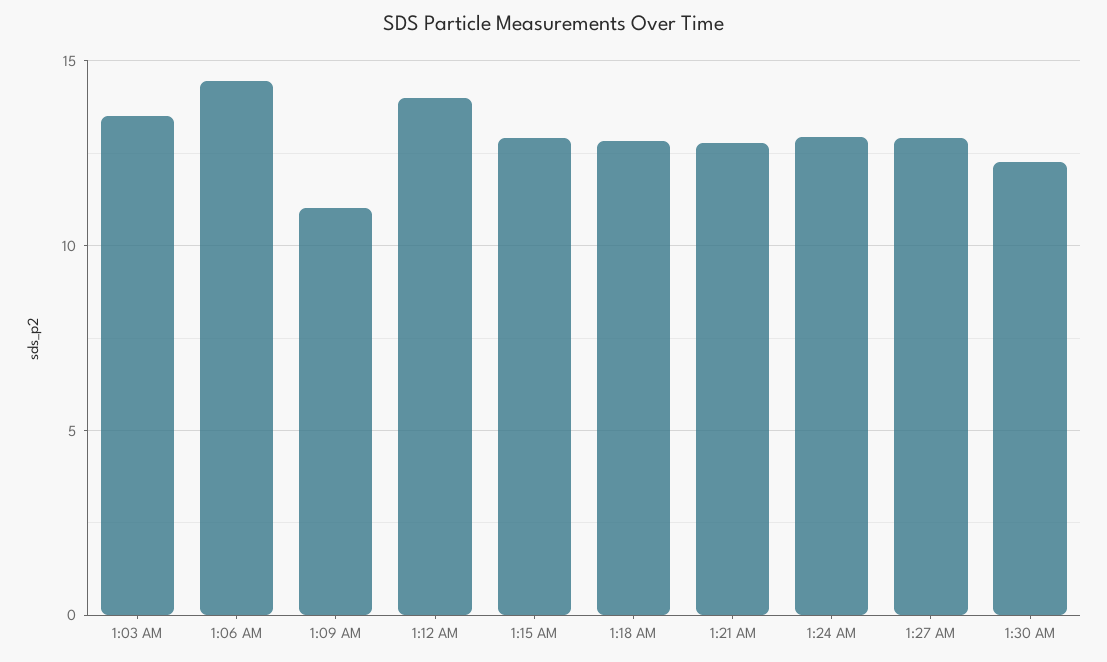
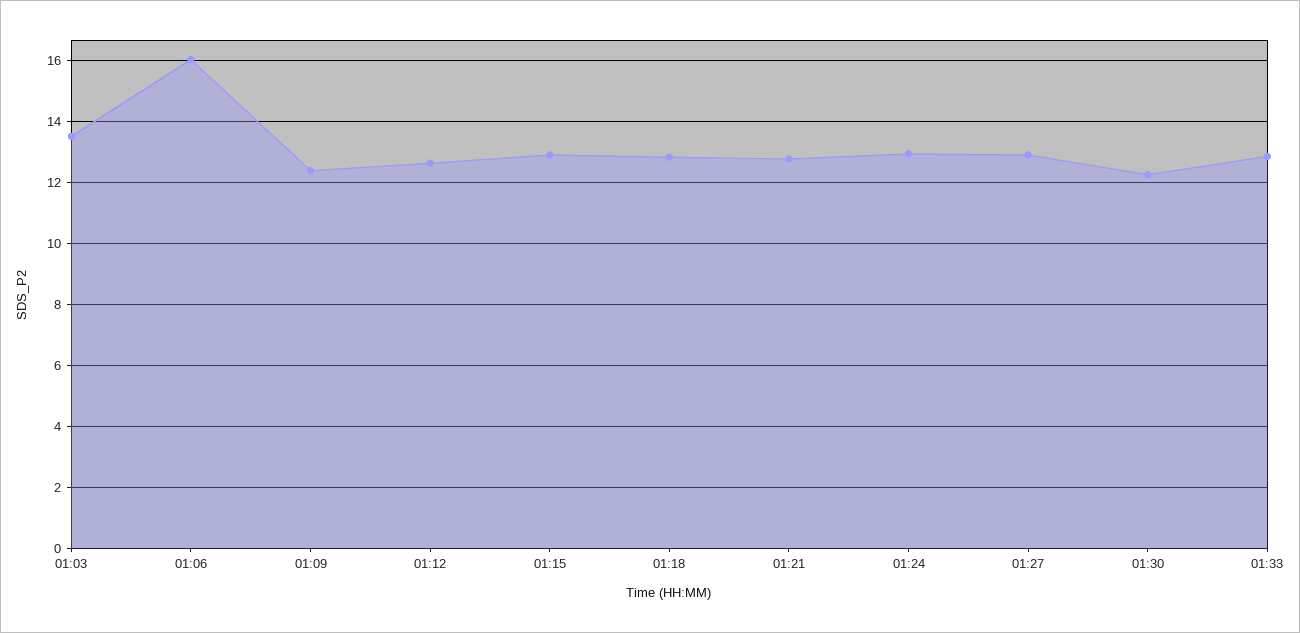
1:06 AM: 14.5 -> 16
1:09 AM: 11 -> 12.4
1:12 AM: 14 -> 12.6
01:33: none -> 12.8

